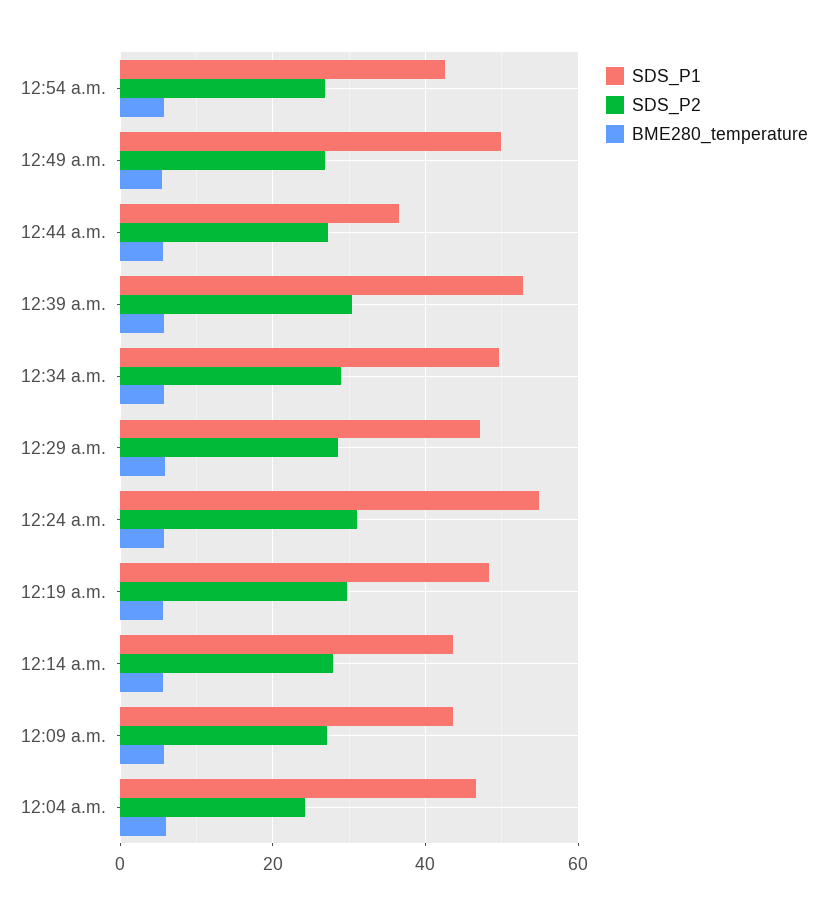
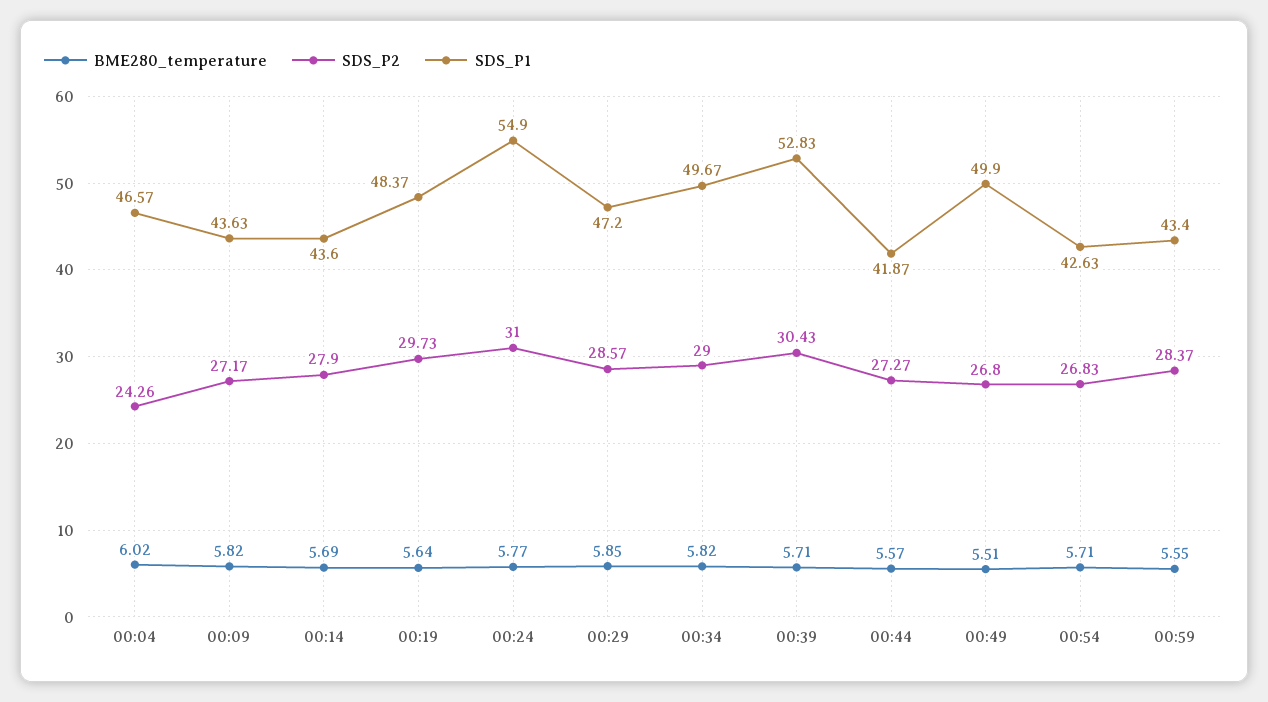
SDS_P1, 12:44 a.m.: 36 -> 41.87
BME280_temperature, 00:59: none -> 5.55
SDS_P2, 00:59: none -> 28.37
SDS_P1, 00:59: none -> 43.4

